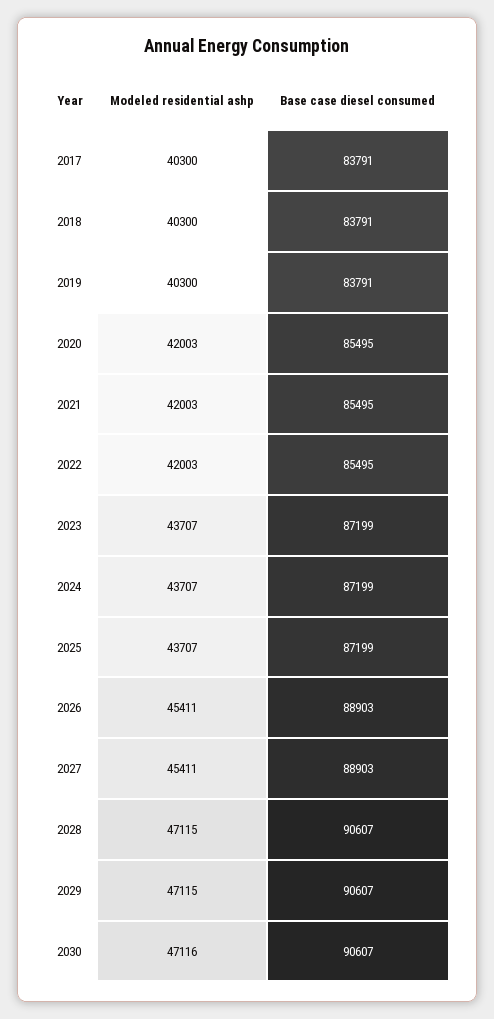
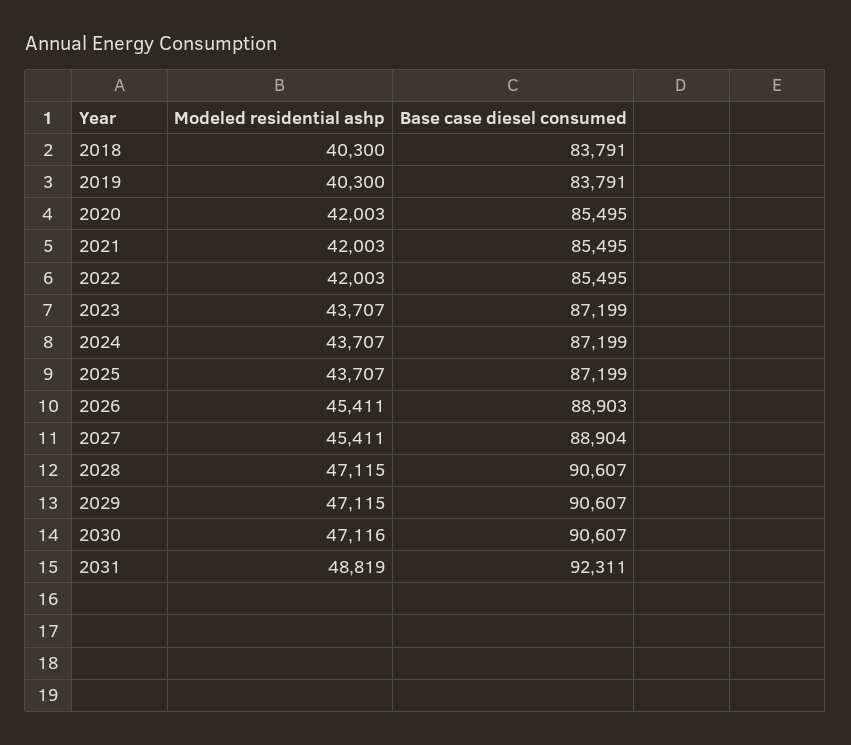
Modeled residential ashp, 2017: 40300 -> none
Base case diesel consumed, 2017: 83791 -> none
Base case diesel consumed, 2027: 88903 -> 88904
Modeled residential ashp, 2031: none -> 48819
Base case diesel consumed, 2031: none -> 92311

